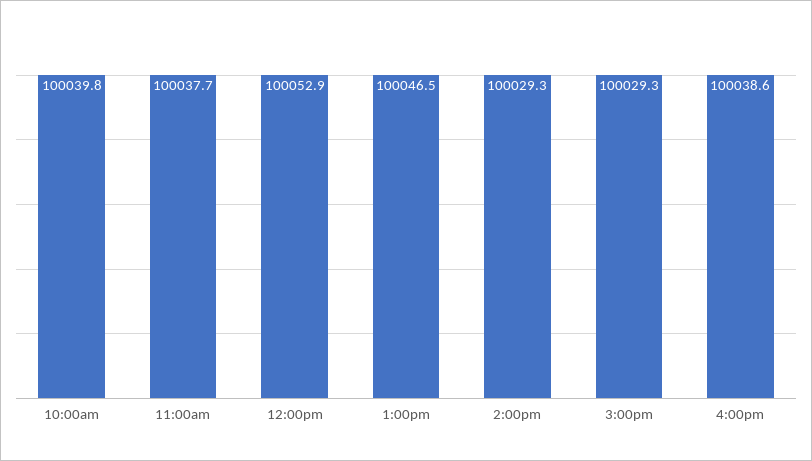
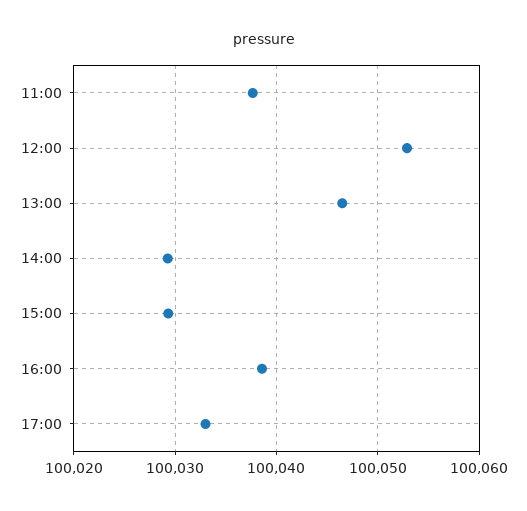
10:00am: 100039.8 -> none
17:00: none -> 100033

